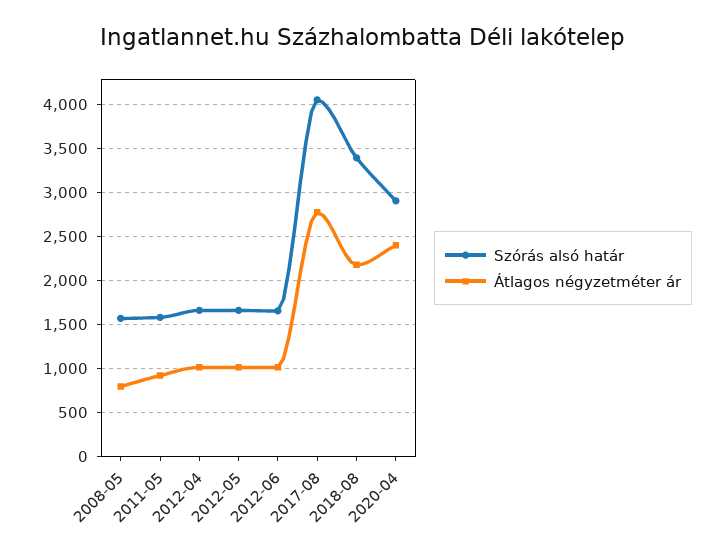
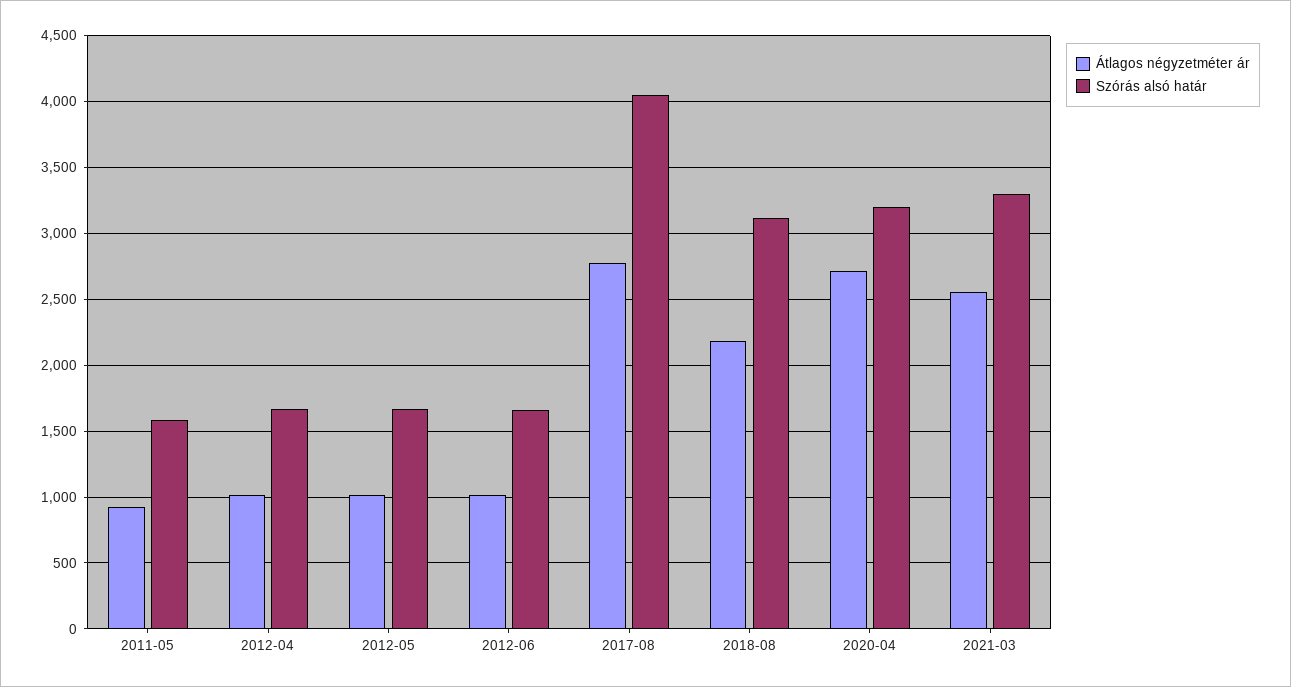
Szórás alsó határ, 2008-05: 1600 -> none
Átlagos négyzetméter ár, 2008-05: 800 -> none
Szórás alsó határ, 2018-08: 3400 -> 3100
Szórás alsó határ, 2020-04: 2900 -> 3200
Átlagos négyzetméter ár, 2020-04: 2400 -> 2700
Átlagos négyzetméter ár, 2021-03: none -> 2550
Szórás alsó határ, 2021-03: none -> 3300

